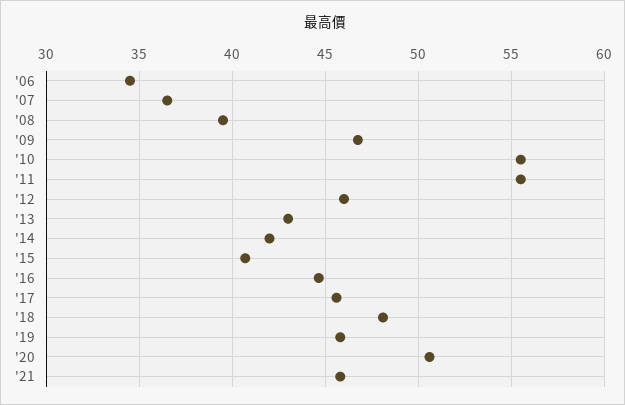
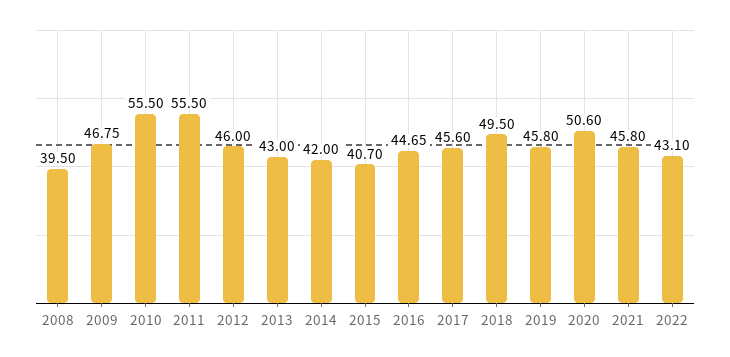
'06: 34.5 -> none
'07: 36.5 -> none
'18: 48 -> 49.5
2022: none -> 43.1

